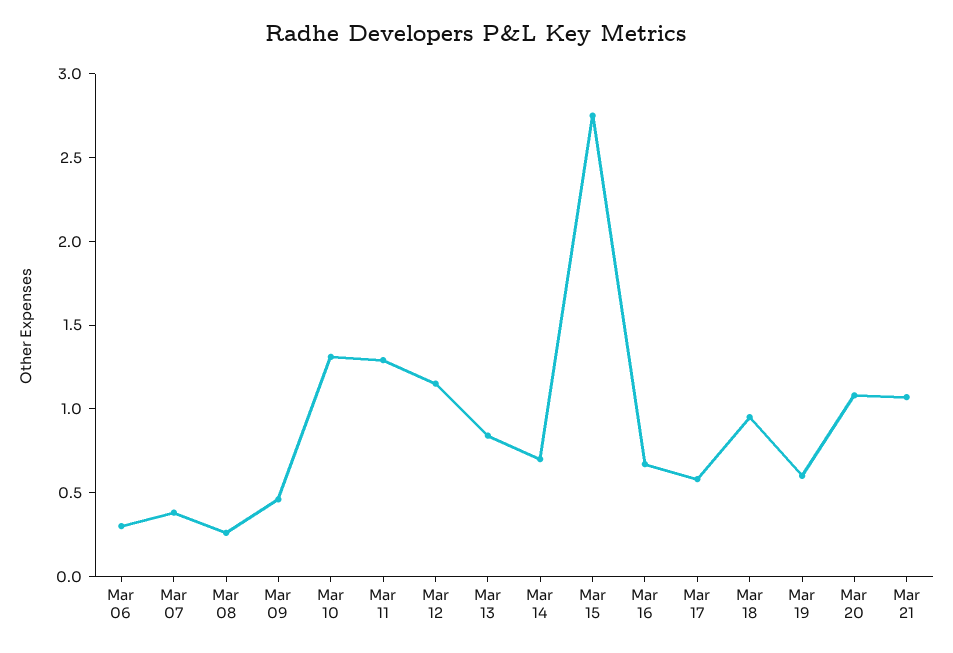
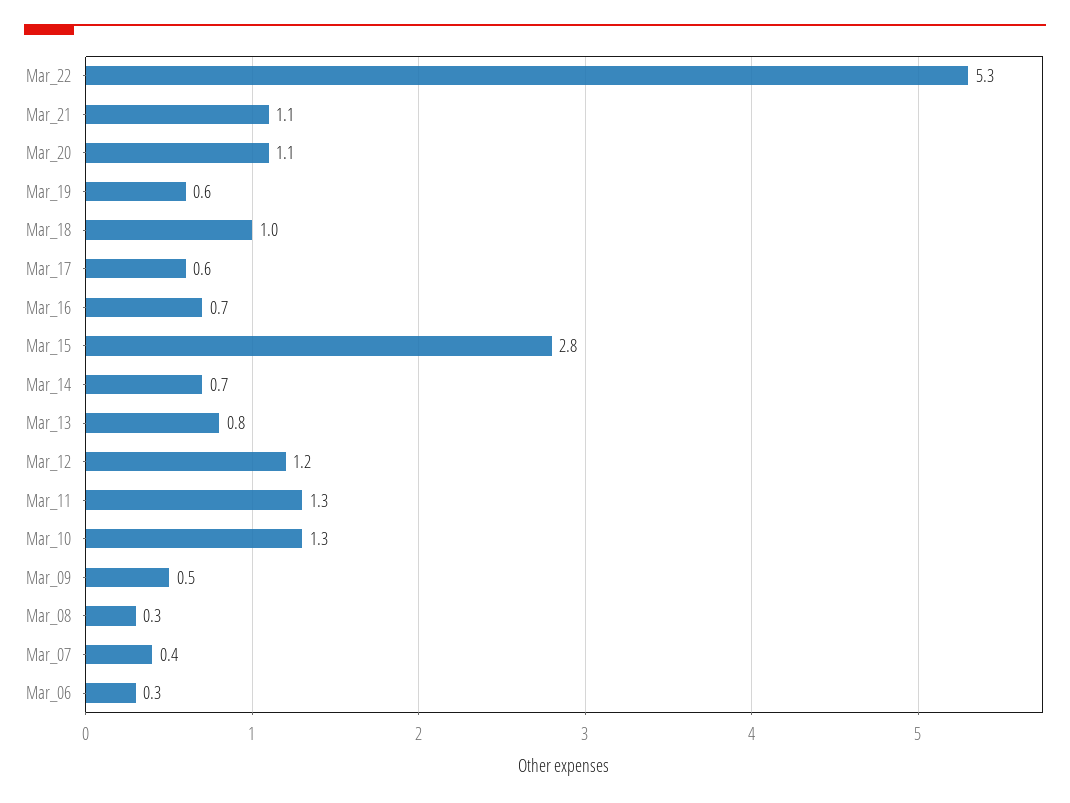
Mar_22: none -> 5.3

